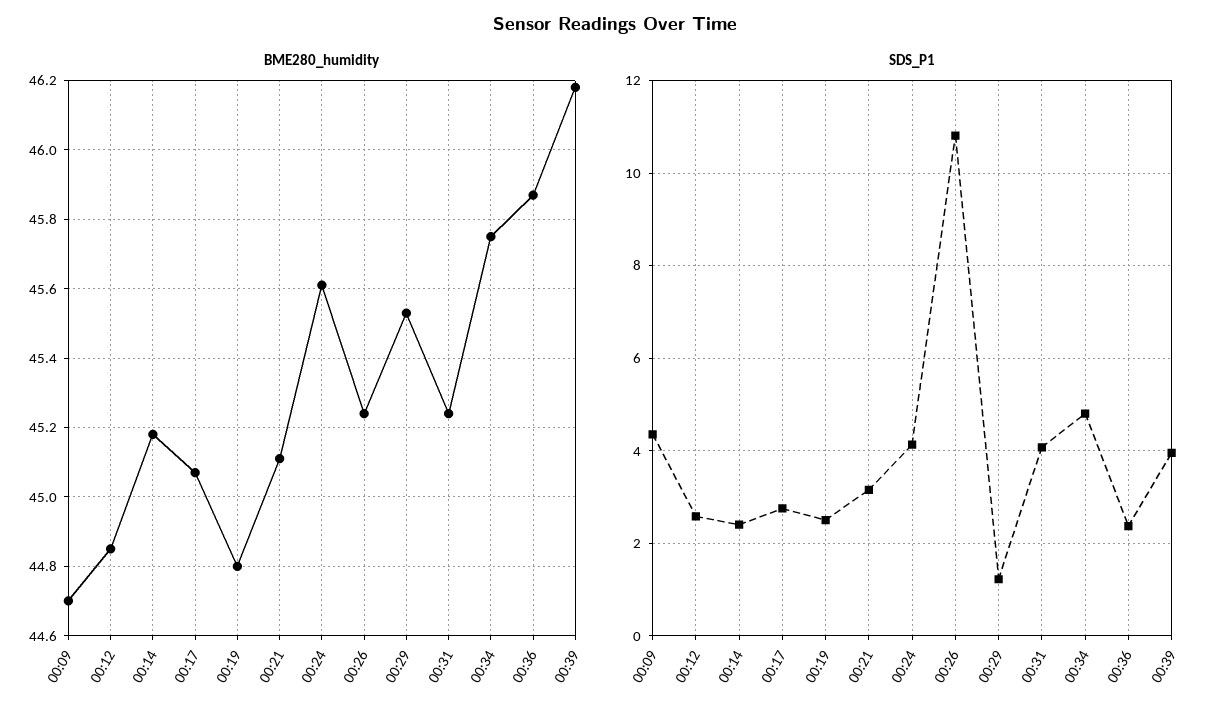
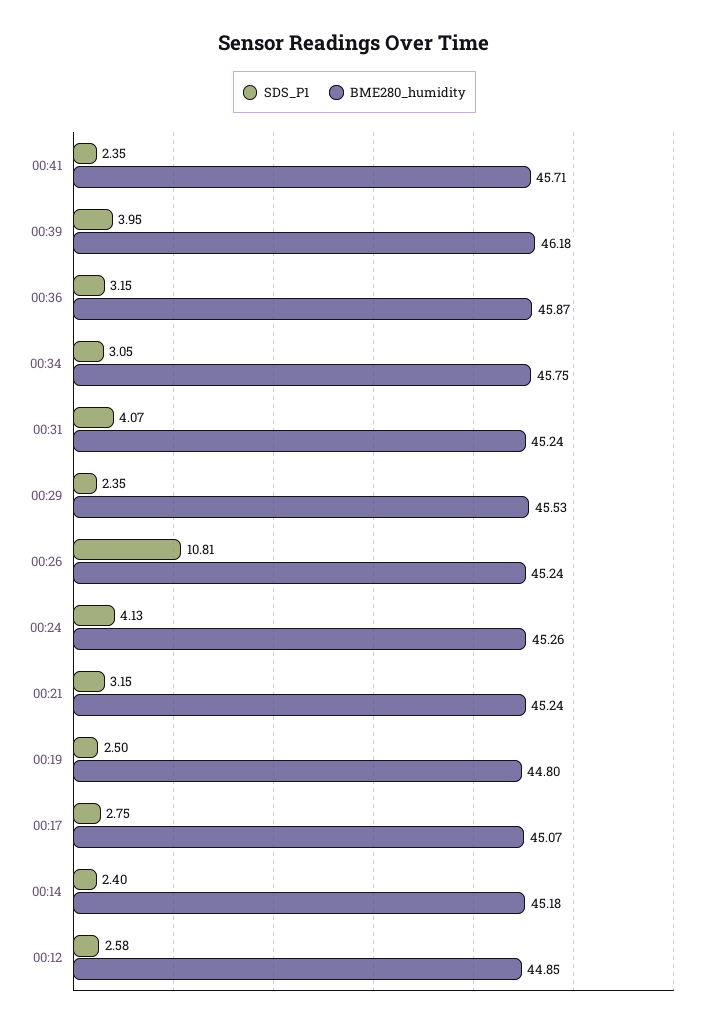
BME280_humidity, 00:09: 44.7 -> none
BME280_humidity, 00:21: 45.1 -> 45.24
BME280_humidity, 00:24: 45.6 -> 45.26
SDS_P1, 00:09: 4.4 -> none
SDS_P1, 00:29: 1.2 -> 2.35
SDS_P1, 00:34: 4.8 -> 3.05
SDS_P1, 00:36: 2.4 -> 3.15
SDS_P1, 00:41: none -> 2.35
BME280_humidity, 00:41: none -> 45.71

